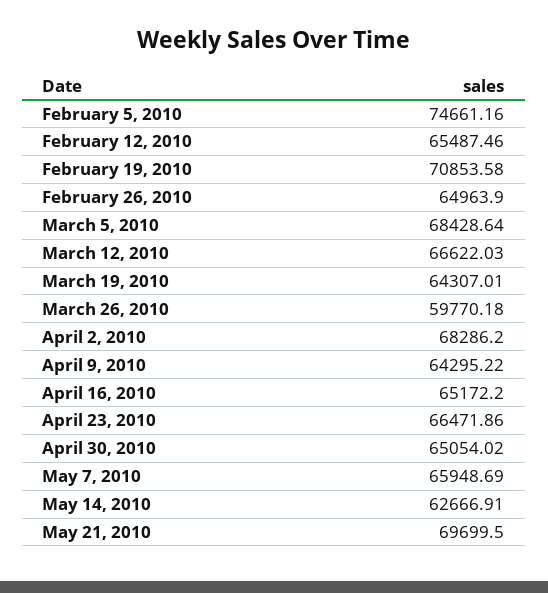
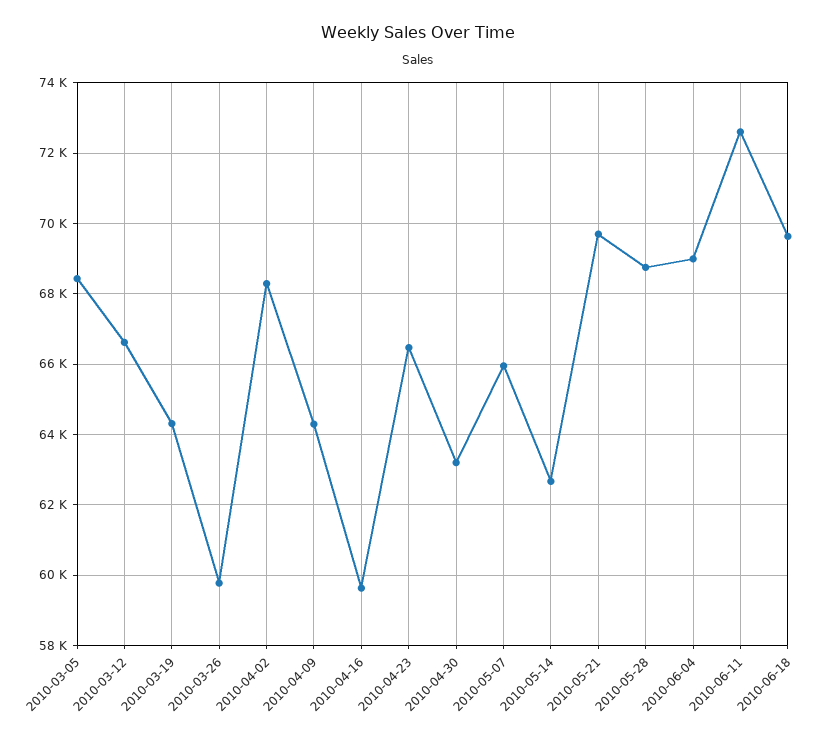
February 5, 2010: 74661.16 -> none
February 12, 2010: 65487.46 -> none
February 19, 2010: 70853.58 -> none
February 26, 2010: 64963.9 -> none
April 16, 2010: 65172.2 -> 59600
April 30, 2010: 65054.02 -> 63200
2010-05-28: none -> 68800
2010-06-04: none -> 69000
2010-06-11: none -> 72600
2010-06-18: none -> 69600

